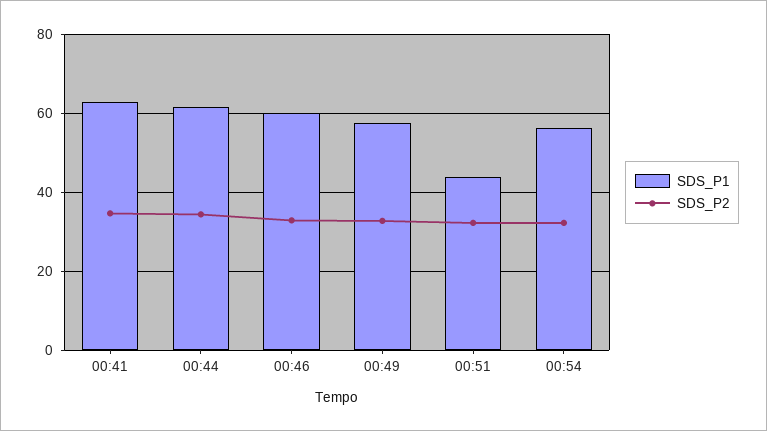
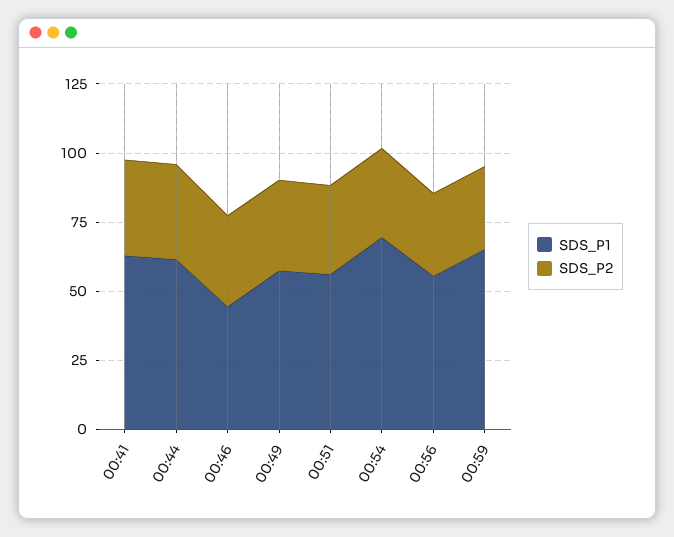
SDS_P1, 00:46: 60 -> 45
SDS_P1, 00:51: 44 -> 55
SDS_P1, 00:54: 56 -> 70
SDS_P1, 00:56: none -> 55
SDS_P2, 00:56: none -> 30
SDS_P1, 00:59: none -> 65
SDS_P2, 00:59: none -> 30

